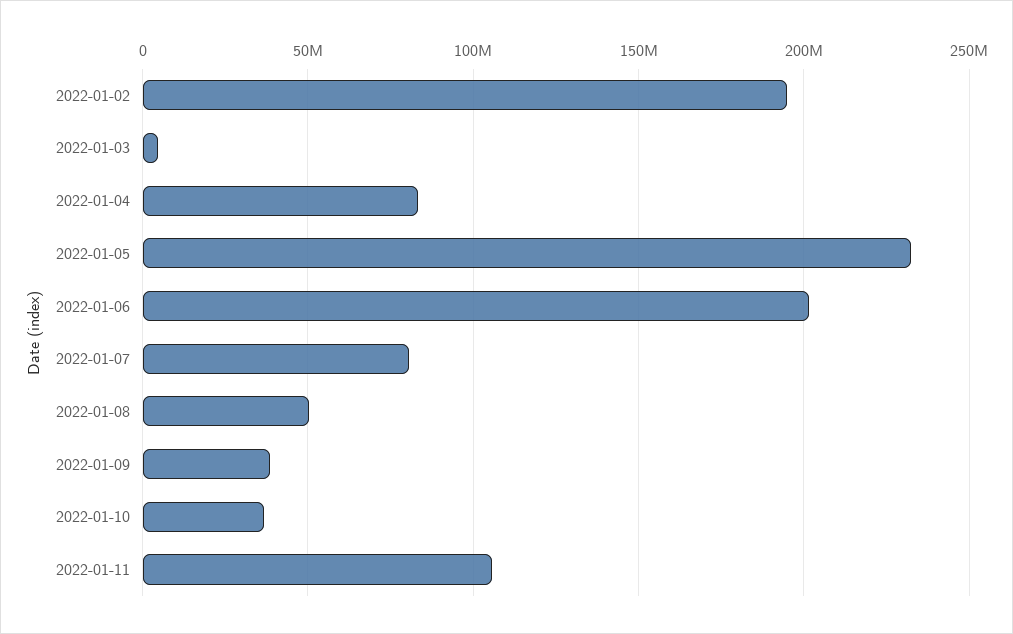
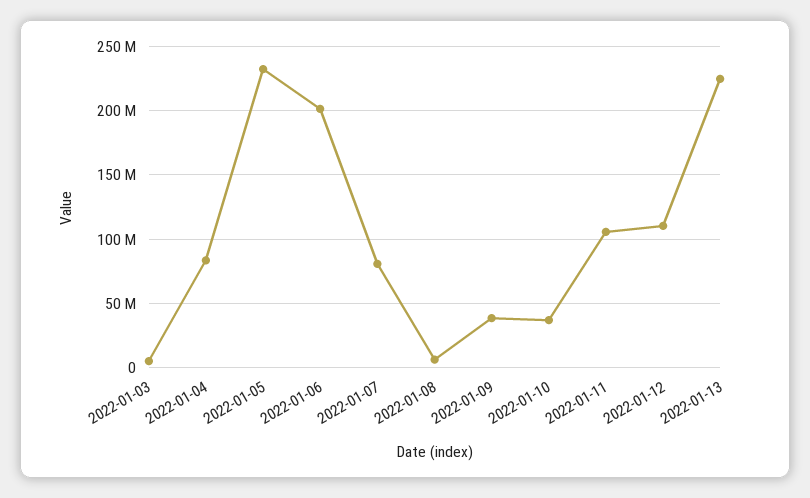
2022-01-02: 195000000 -> none
2022-01-08: 50000000 -> 5000000
2022-01-12: none -> 110000000
2022-01-13: none -> 225000000

